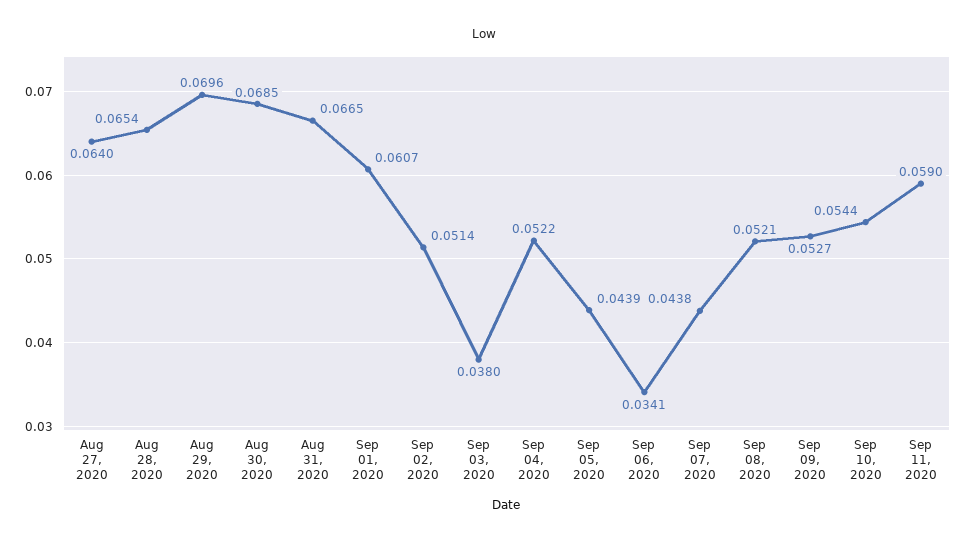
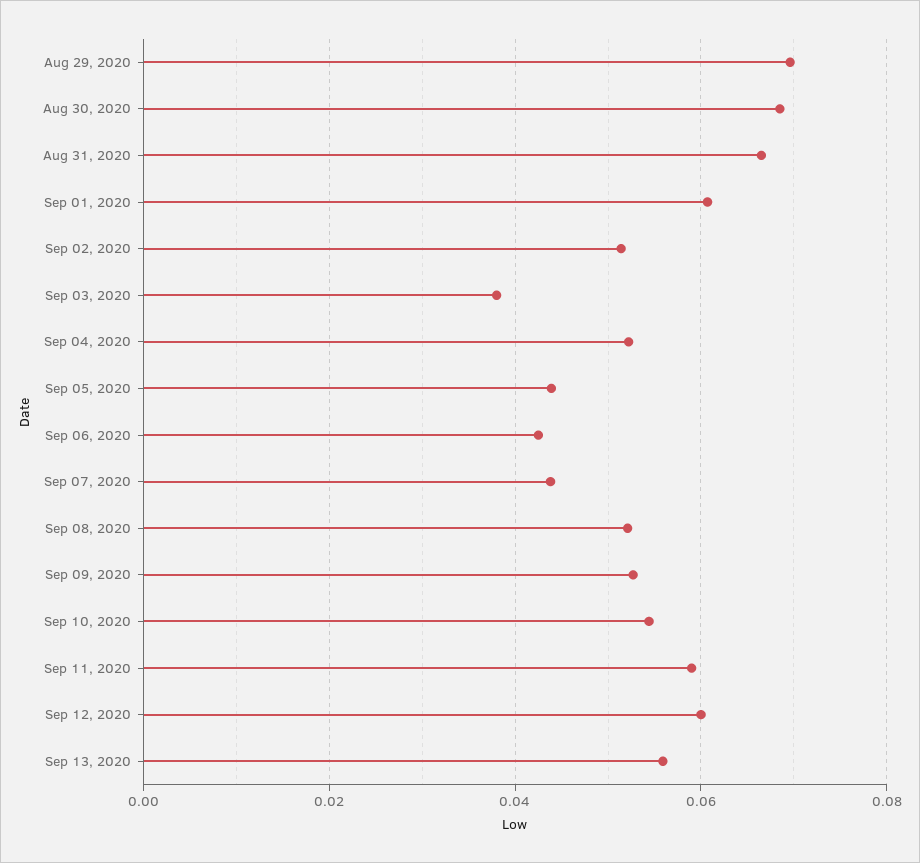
Aug 27, 2020: 0.064 -> none
Aug 28, 2020: 0.0654 -> none
Sep 06, 2020: 0.0341 -> 0.042
Sep 12, 2020: none -> 0.06
Sep 13, 2020: none -> 0.056

